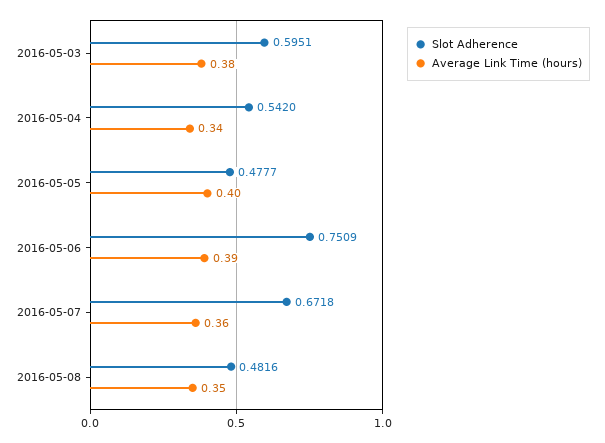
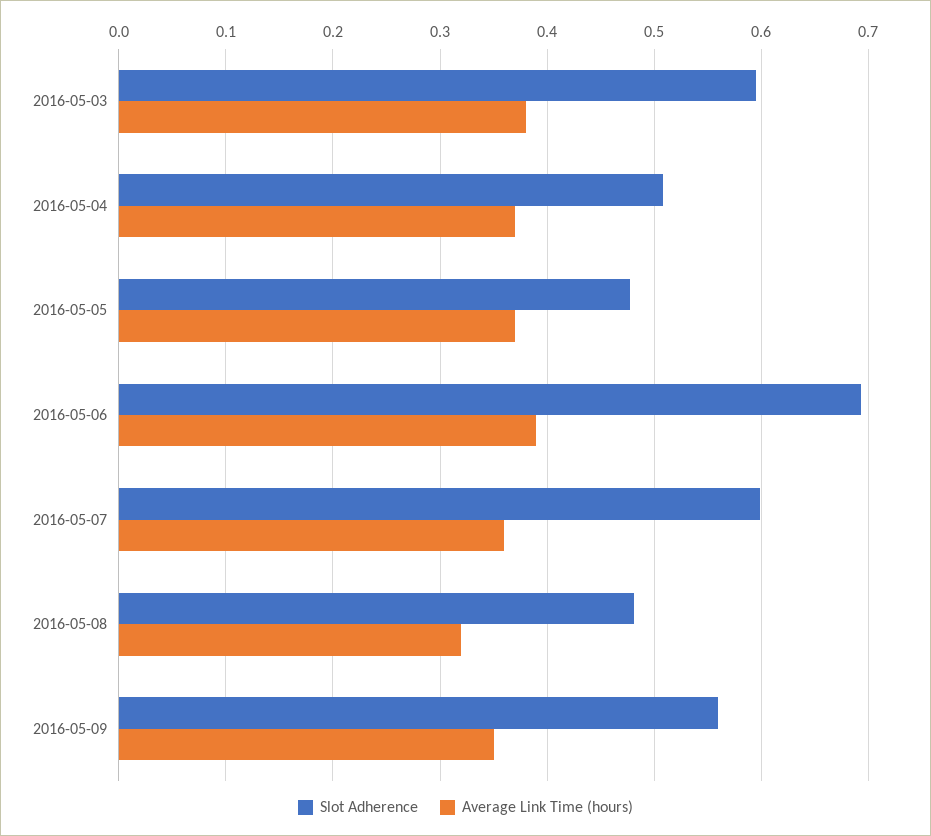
Slot Adherence, 2016-05-04: 0.542 -> 0.51
Average Link Time (hours), 2016-05-04: 0.34 -> 0.37
Average Link Time (hours), 2016-05-05: 0.4 -> 0.37
Slot Adherence, 2016-05-06: 0.7509 -> 0.69
Slot Adherence, 2016-05-07: 0.6718 -> 0.6
Average Link Time (hours), 2016-05-08: 0.35 -> 0.32
Slot Adherence, 2016-05-09: none -> 0.56
Average Link Time (hours), 2016-05-09: none -> 0.35

